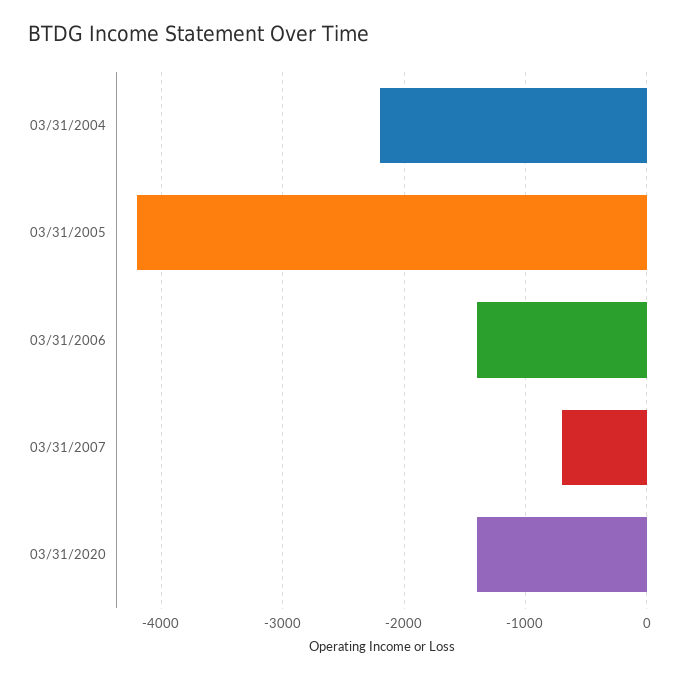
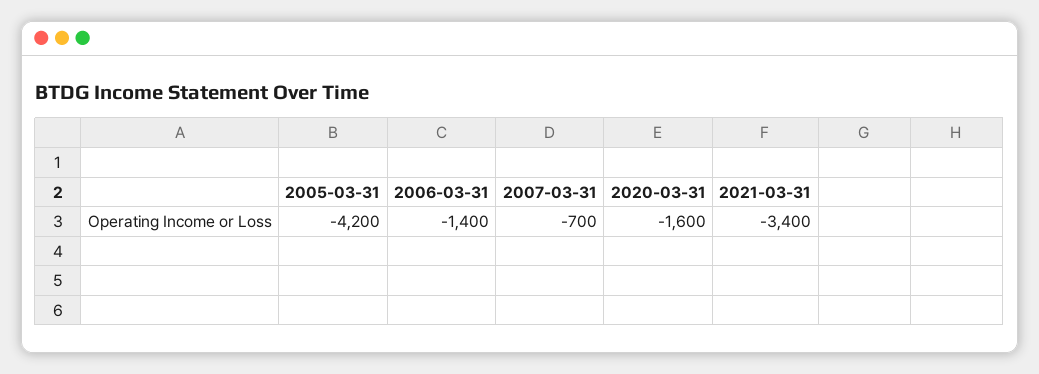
03/31/2004: -2200 -> none
03/31/2020: -1400 -> -1600
2021-03-31: none -> -3400

